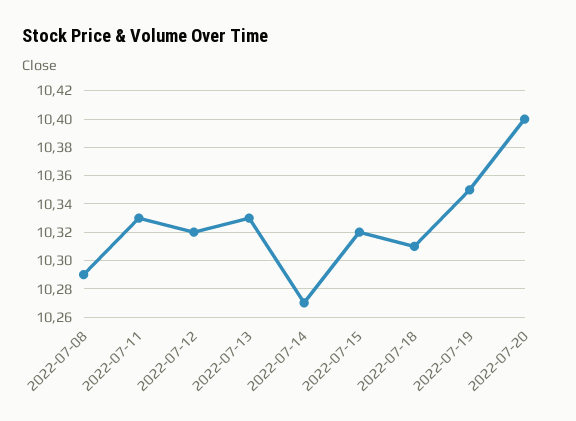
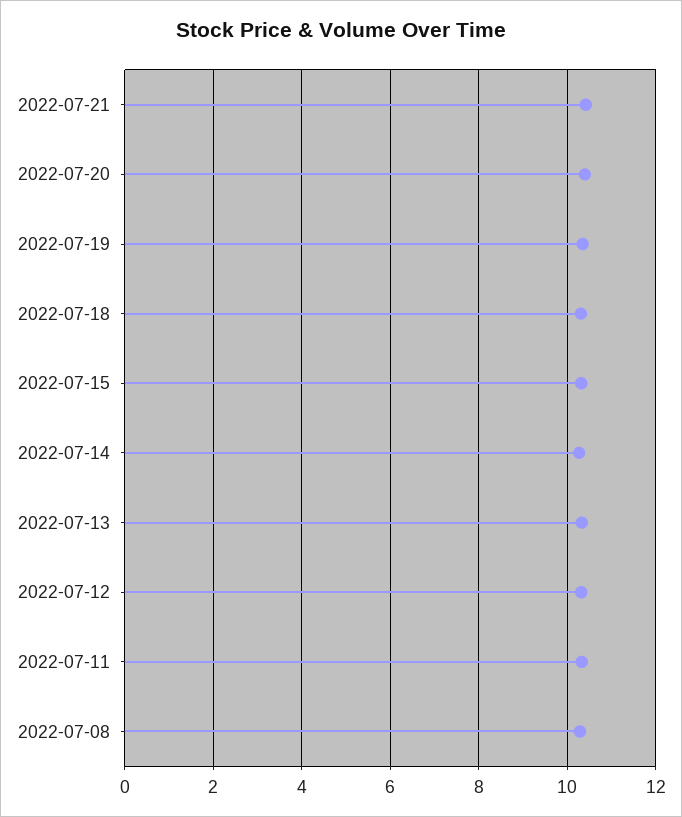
2022-07-21: none -> 10.4

